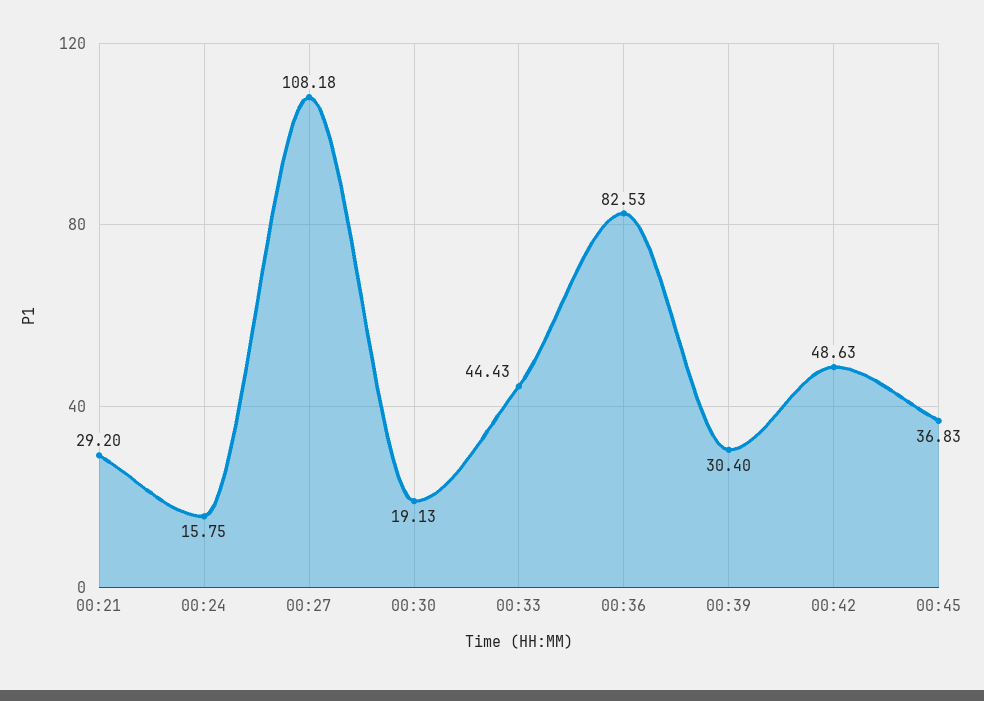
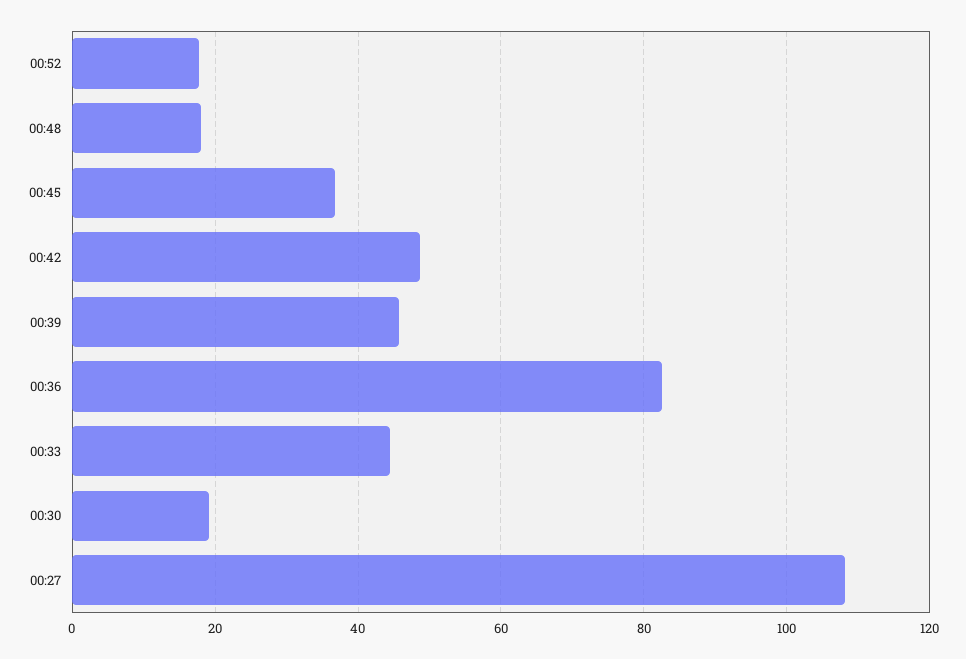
00:21: 29.2 -> none
00:24: 15.75 -> none
00:39: 30.4 -> 46
00:52: none -> 18
00:48: none -> 18

